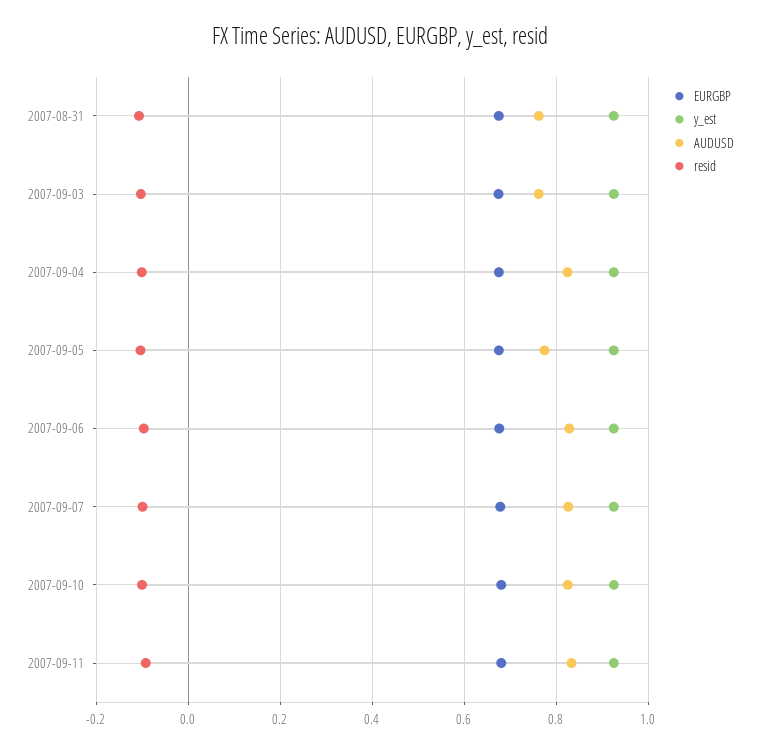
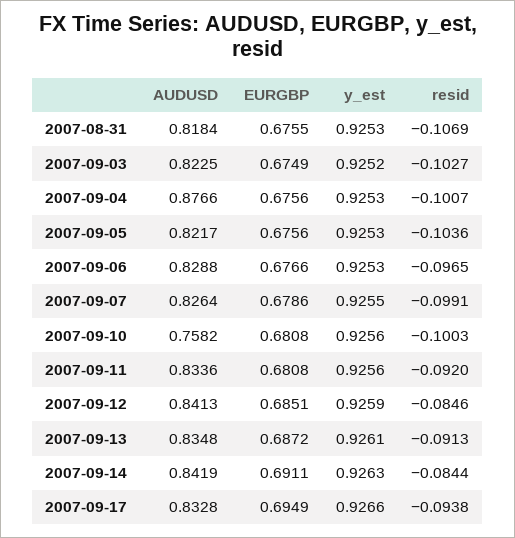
AUDUSD, 2007-08-31: 0.76 -> 0.8184
AUDUSD, 2007-09-03: 0.76 -> 0.8225
AUDUSD, 2007-09-04: 0.82 -> 0.8766
AUDUSD, 2007-09-05: 0.78 -> 0.8217
AUDUSD, 2007-09-10: 0.82 -> 0.7582
AUDUSD, 2007-09-12: none -> 0.8413
EURGBP, 2007-09-12: none -> 0.6851
y_est, 2007-09-12: none -> 0.9259
resid, 2007-09-12: none -> -0.0846
AUDUSD, 2007-09-13: none -> 0.8348
EURGBP, 2007-09-13: none -> 0.6872
y_est, 2007-09-13: none -> 0.9261
resid, 2007-09-13: none -> -0.0913
AUDUSD, 2007-09-14: none -> 0.8419
EURGBP, 2007-09-14: none -> 0.6911
y_est, 2007-09-14: none -> 0.9263
resid, 2007-09-14: none -> -0.0844
AUDUSD, 2007-09-17: none -> 0.8328
EURGBP, 2007-09-17: none -> 0.6949
y_est, 2007-09-17: none -> 0.9266
resid, 2007-09-17: none -> -0.0938

